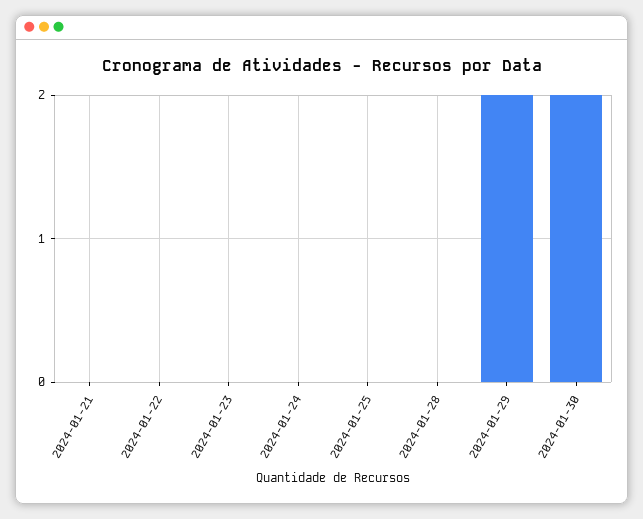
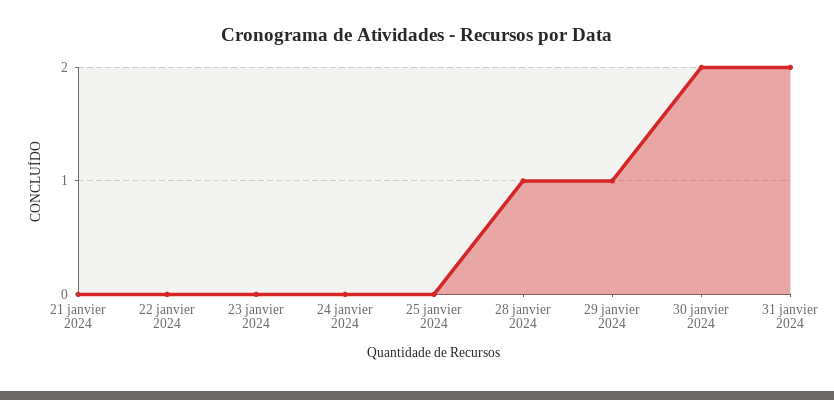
2024-01-28: 0 -> 1
2024-01-29: 2 -> 1
31 janvier 2024: none -> 2

